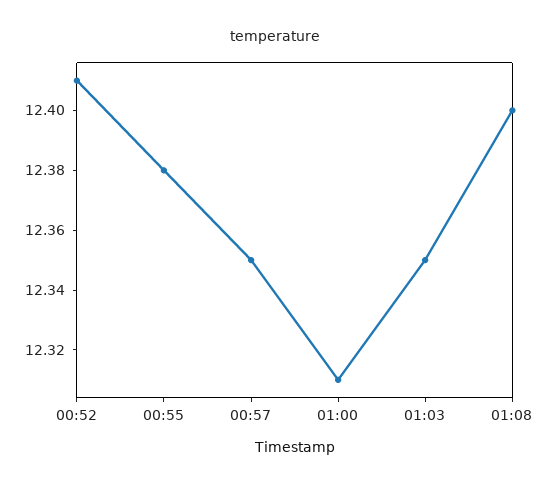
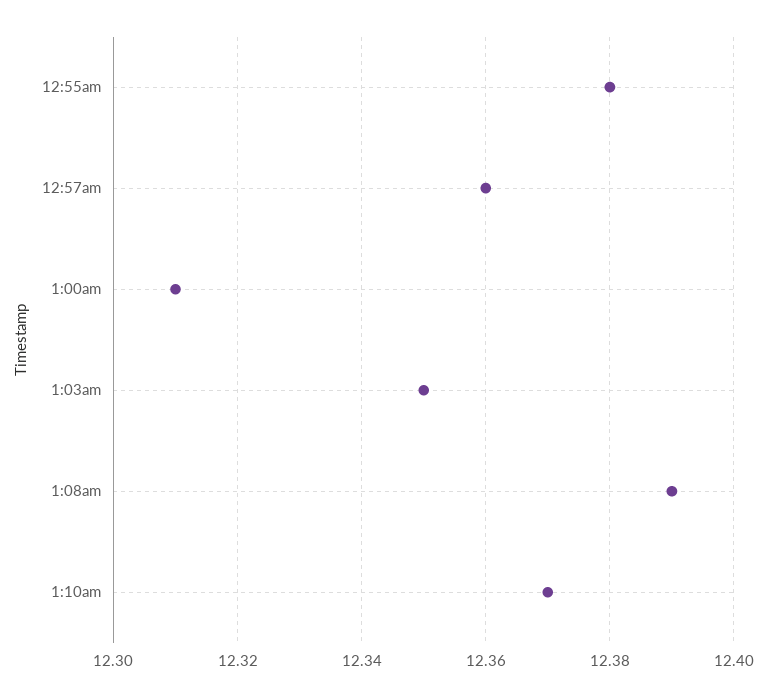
00:52: 12.41 -> none
00:57: 12.35 -> 12.36
01:08: 12.4 -> 12.39
1:10am: none -> 12.37

